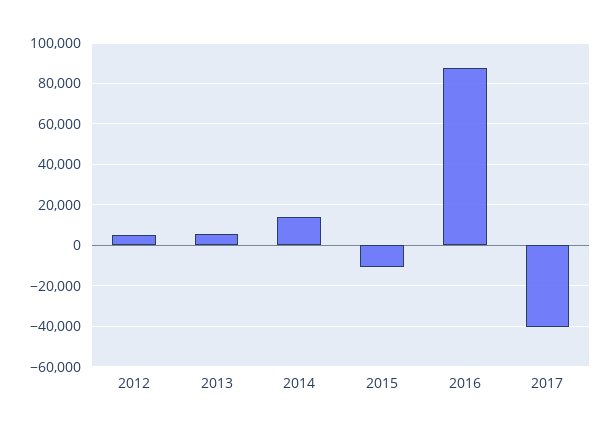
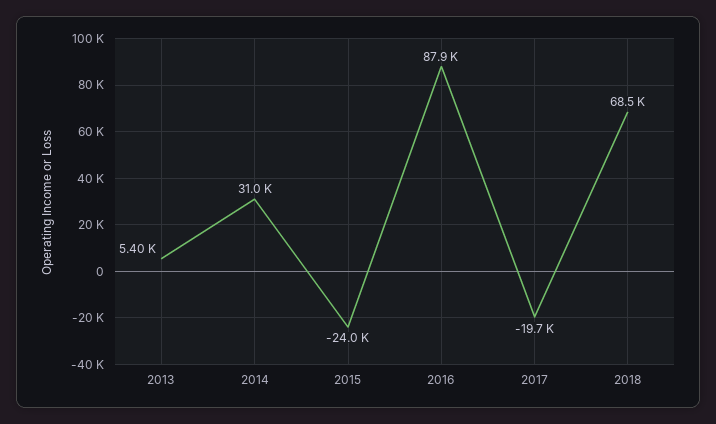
2012: 5000 -> none
2014: 15000 -> 31000
2015: -10000 -> -24000
2017: -40000 -> -19700
2018: none -> 68500

